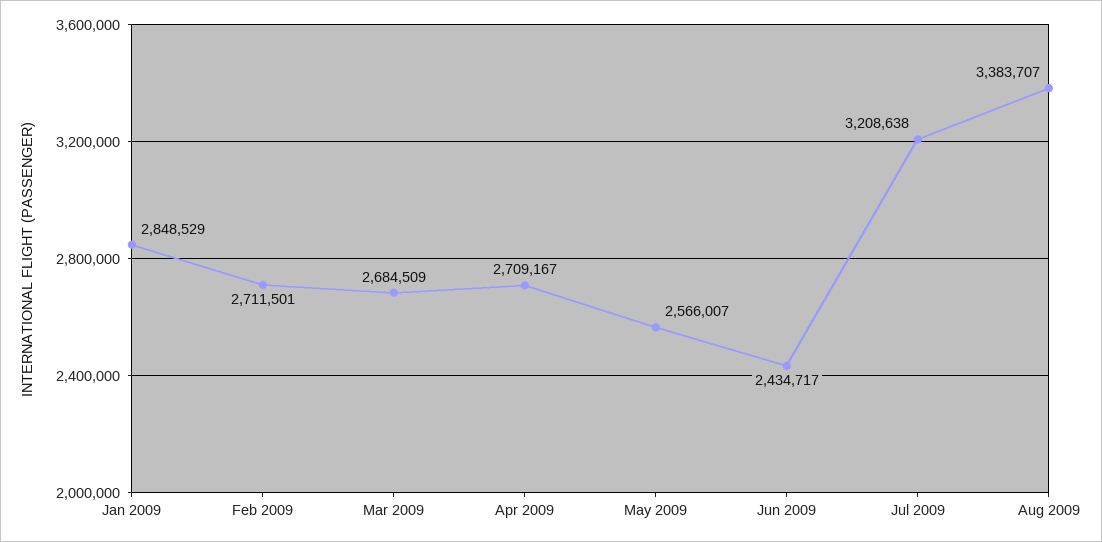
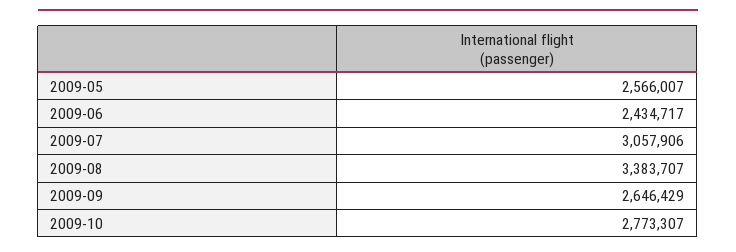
Jan 2009: 2848529 -> none
Feb 2009: 2711501 -> none
Mar 2009: 2684509 -> none
Apr 2009: 2709167 -> none
Jul 2009: 3208638 -> 3057906
2009-09: none -> 2646429
2009-10: none -> 2773307

